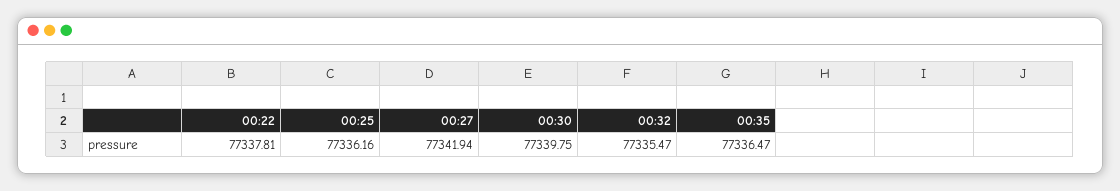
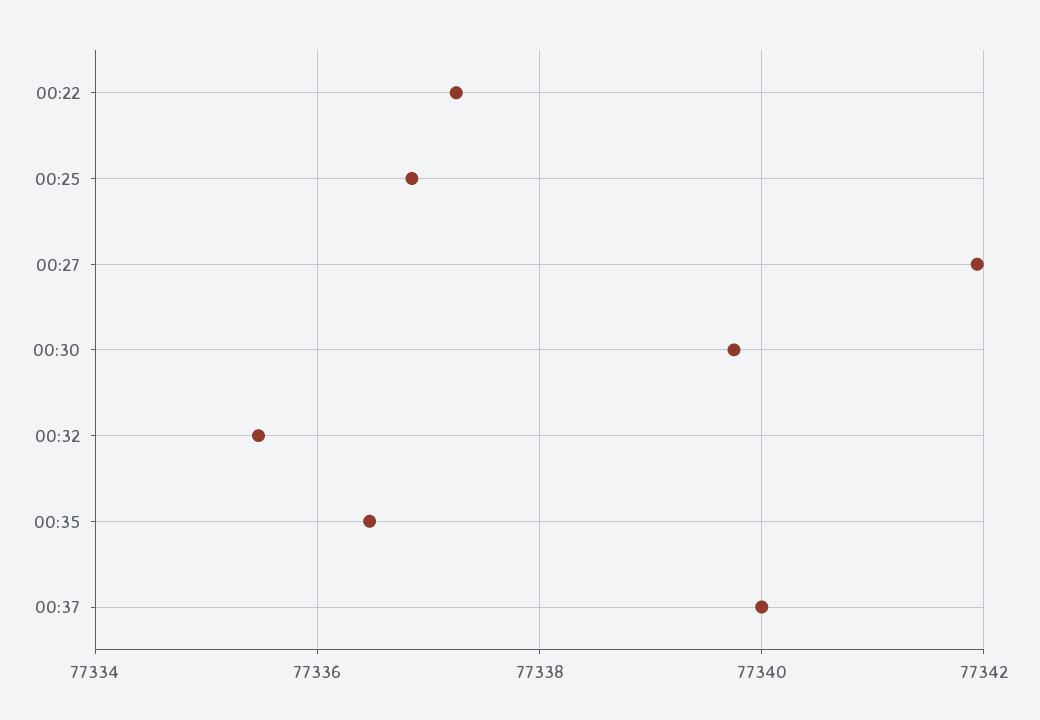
00:22: 77337.81 -> 77337.2
00:25: 77336.16 -> 77336.8
00:37: none -> 77340

